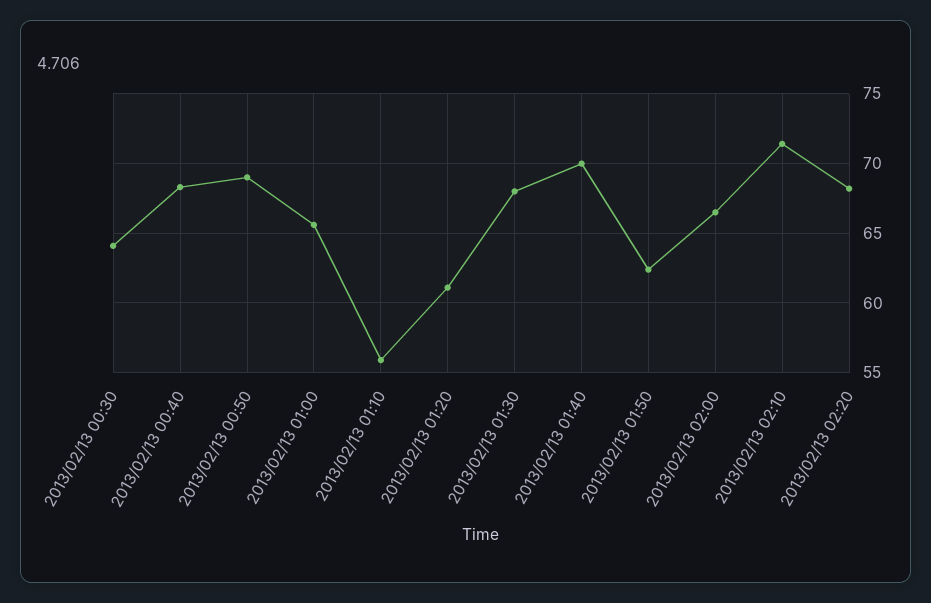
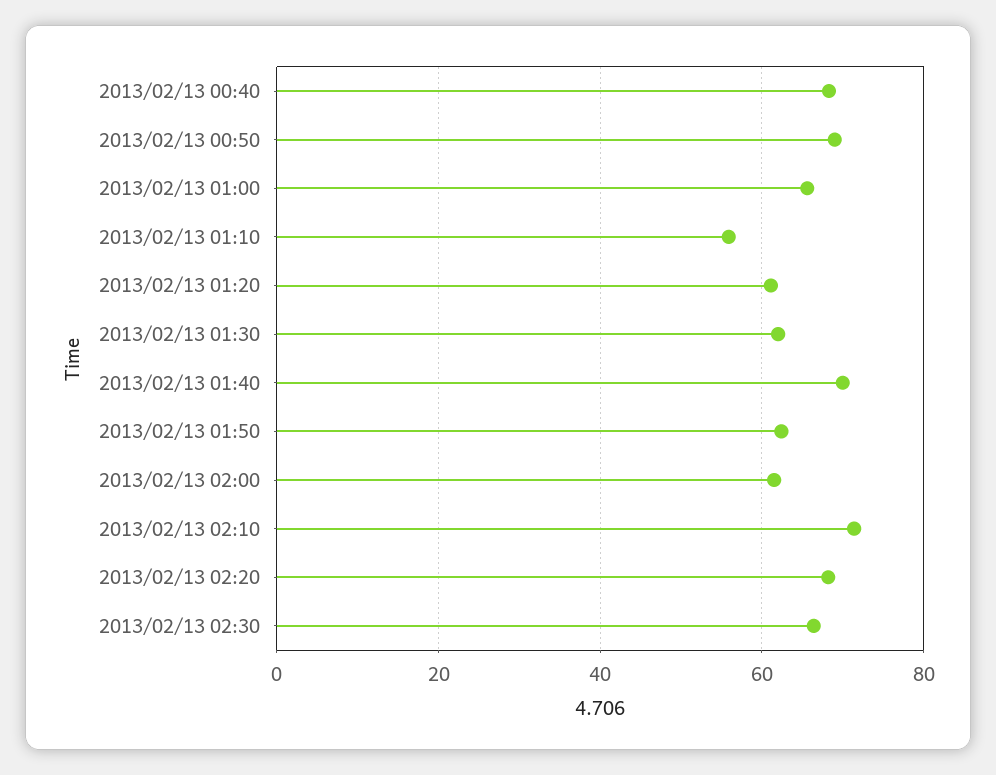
2013/02/13 00:30: 64 -> none
2013/02/13 01:30: 68 -> 62
2013/02/13 02:00: 66.5 -> 62
2013/02/13 02:30: none -> 66

